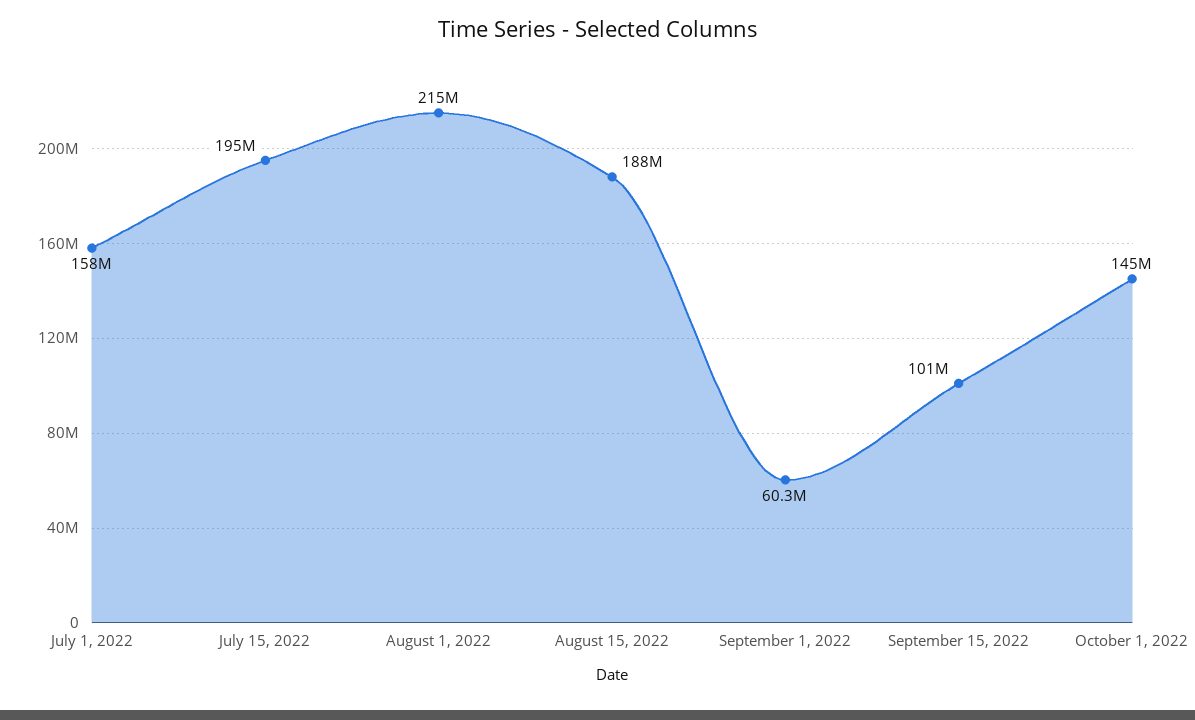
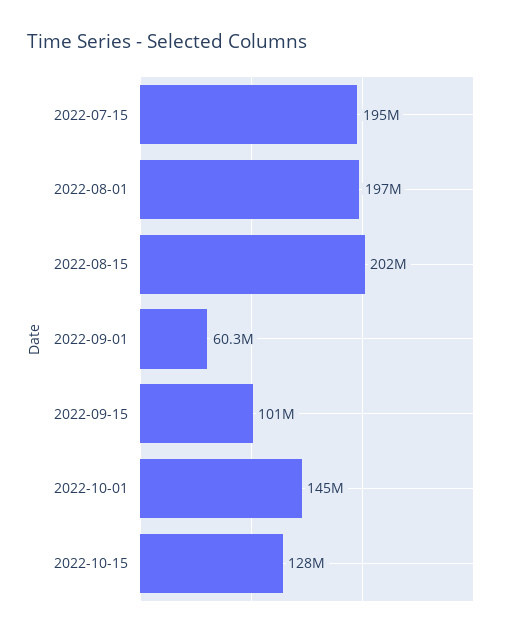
July 1, 2022: 158000000 -> none
August 1, 2022: 215000000 -> 197000000
August 15, 2022: 188000000 -> 202000000
2022-10-15: none -> 128000000

